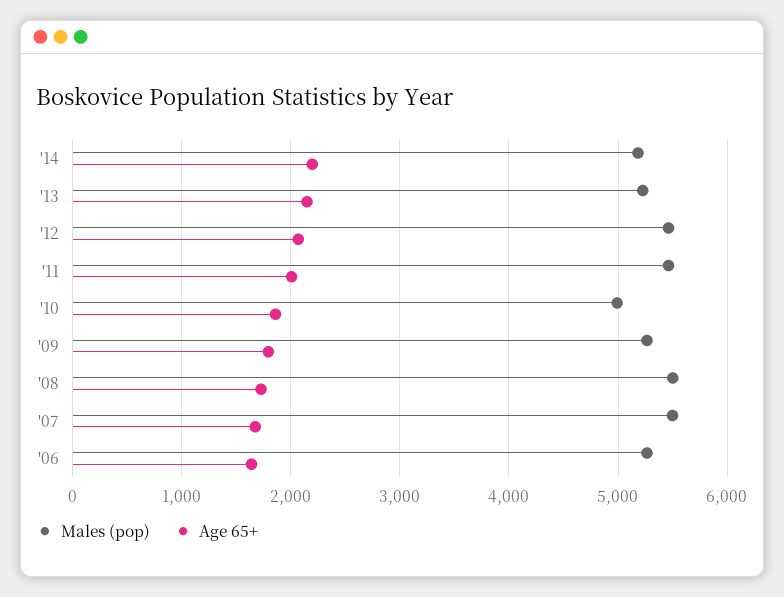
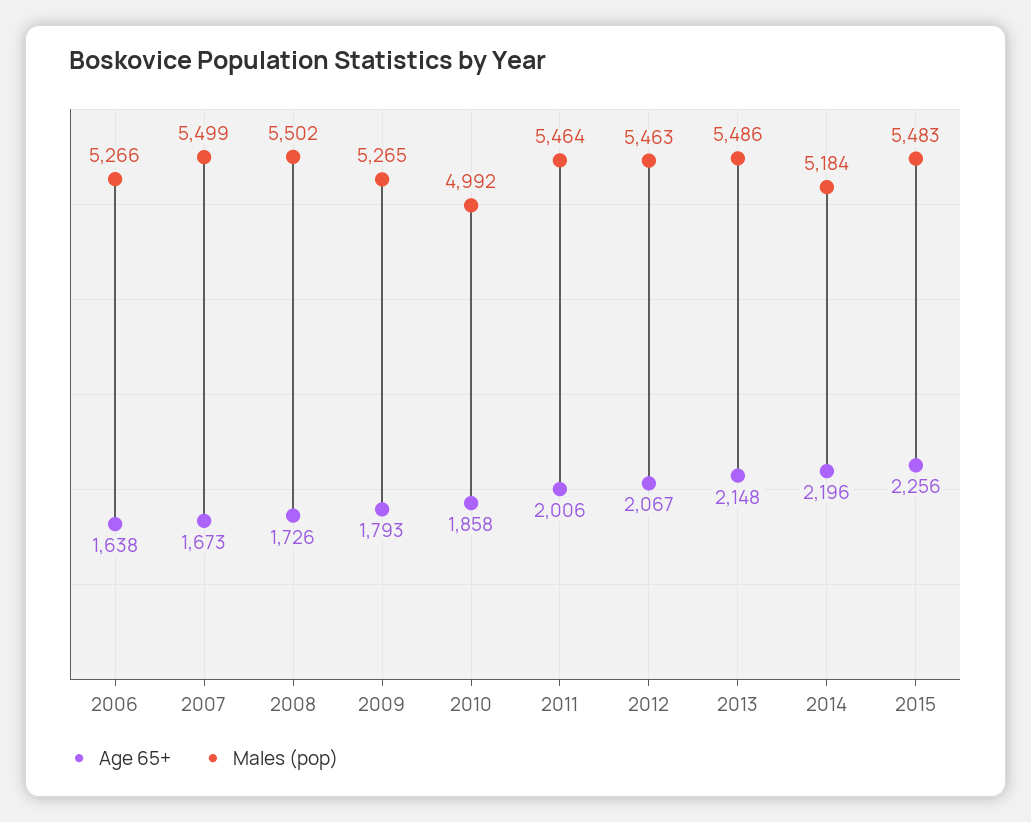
Males (pop), '13: 5200 -> 5486
Age 65+, 2015: none -> 2256
Males (pop), 2015: none -> 5483

